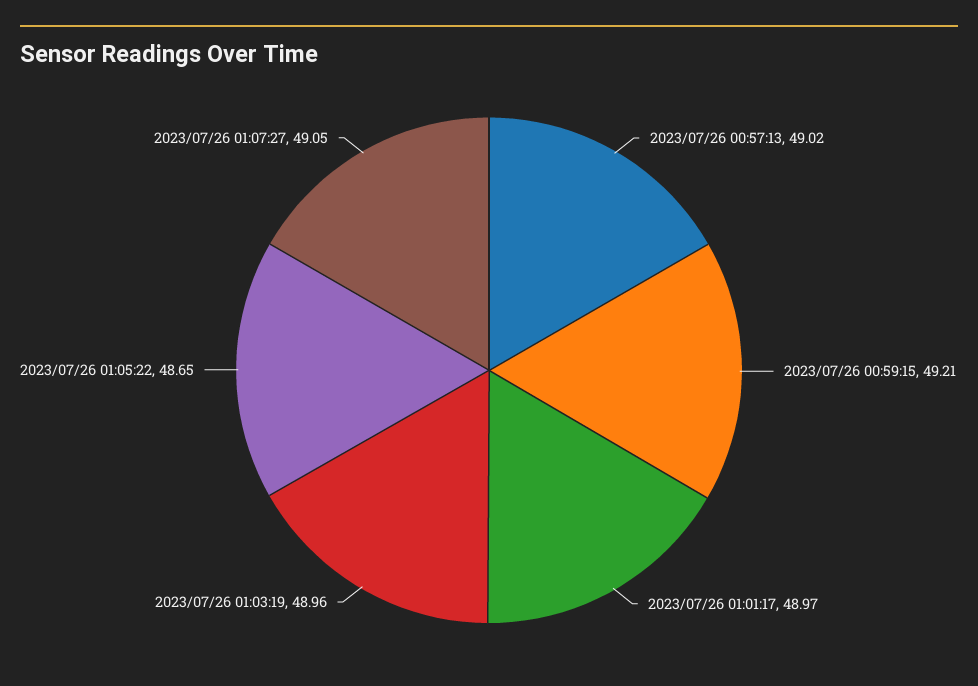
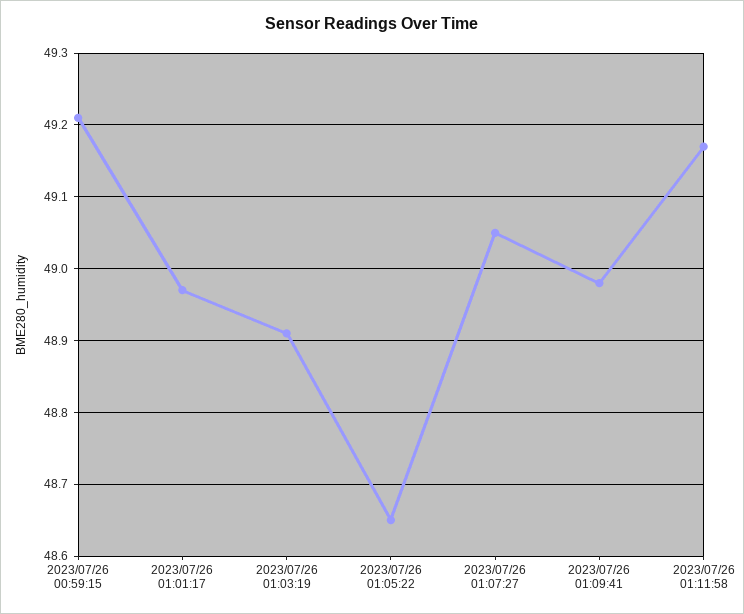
2023/07/26 00:57:13: 49.02 -> none
2023/07/26 01:03:19: 48.96 -> 48.91
2023/07/26 01:09:41: none -> 48.98
2023/07/26 01:11:58: none -> 49.17

